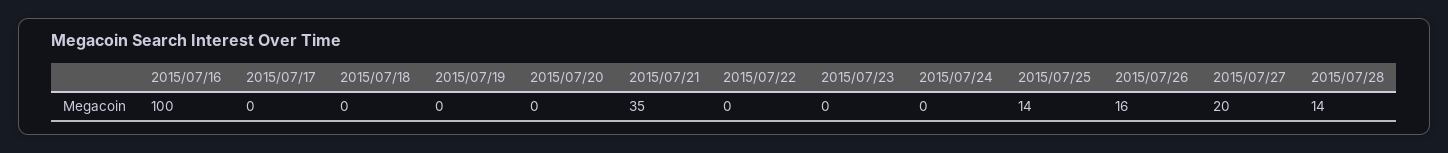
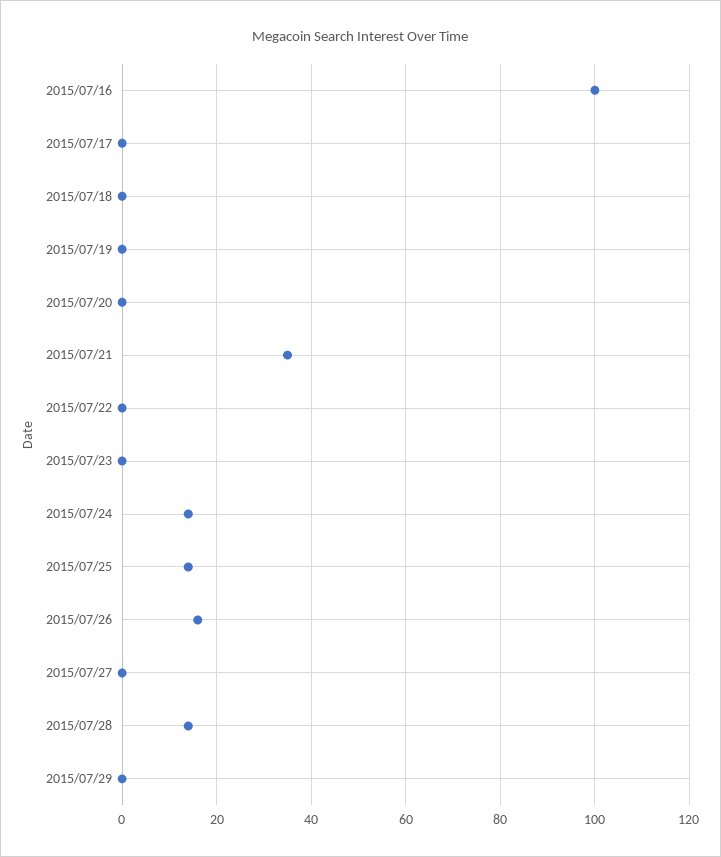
2015/07/24: 0 -> 15
2015/07/27: 20 -> 0
2015/07/29: none -> 0

